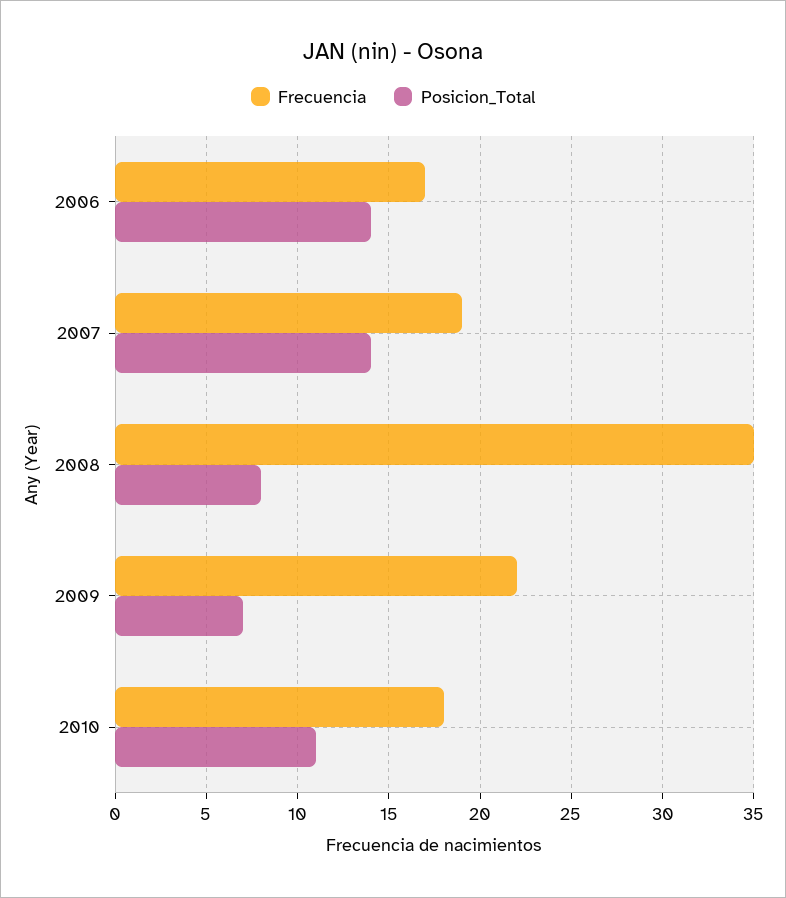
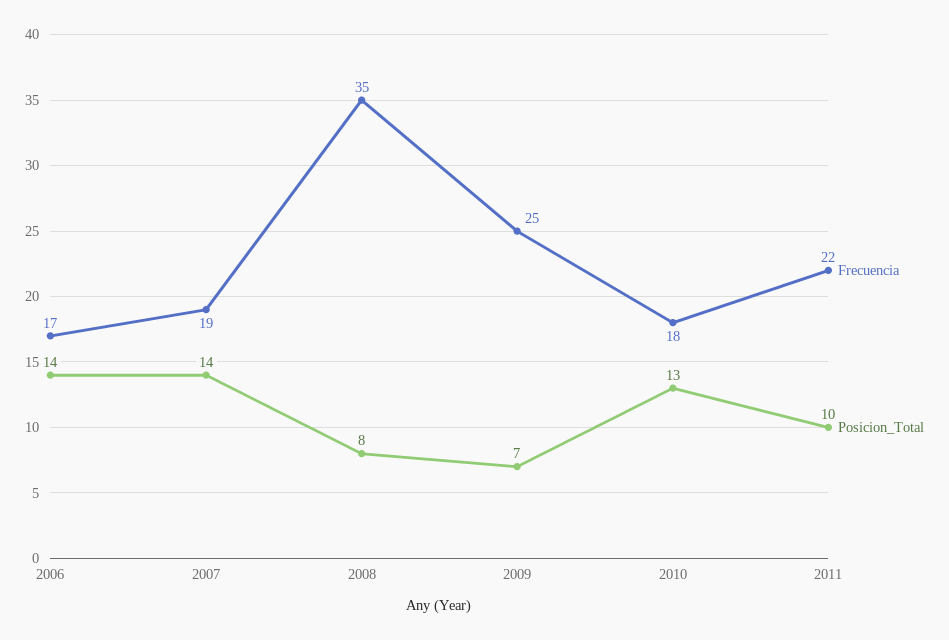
Frecuencia, 2009: 22 -> 25
Posicion_Total, 2010: 11 -> 13
Frecuencia, 2011: none -> 22
Posicion_Total, 2011: none -> 10

